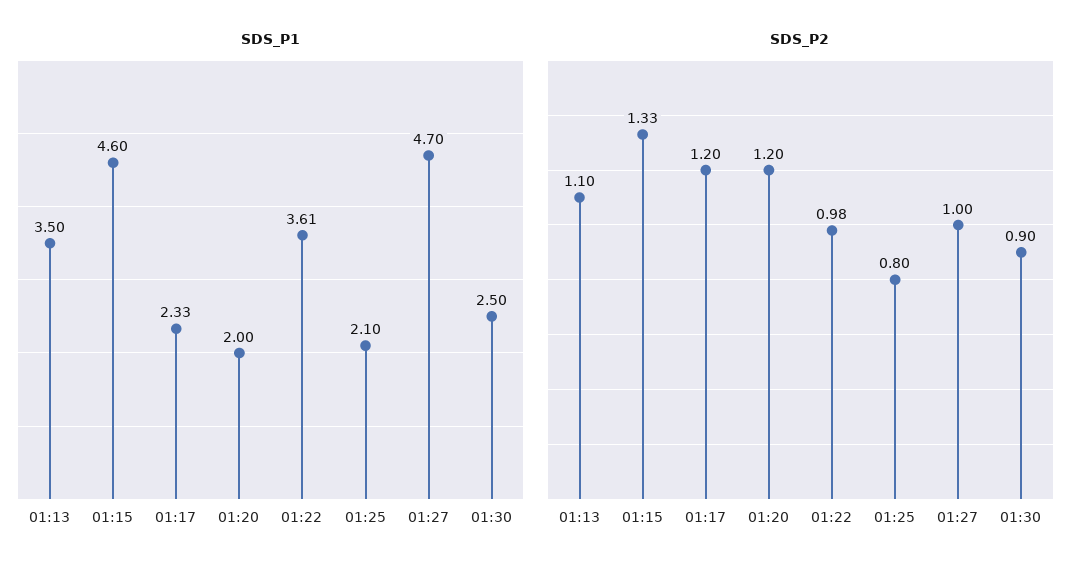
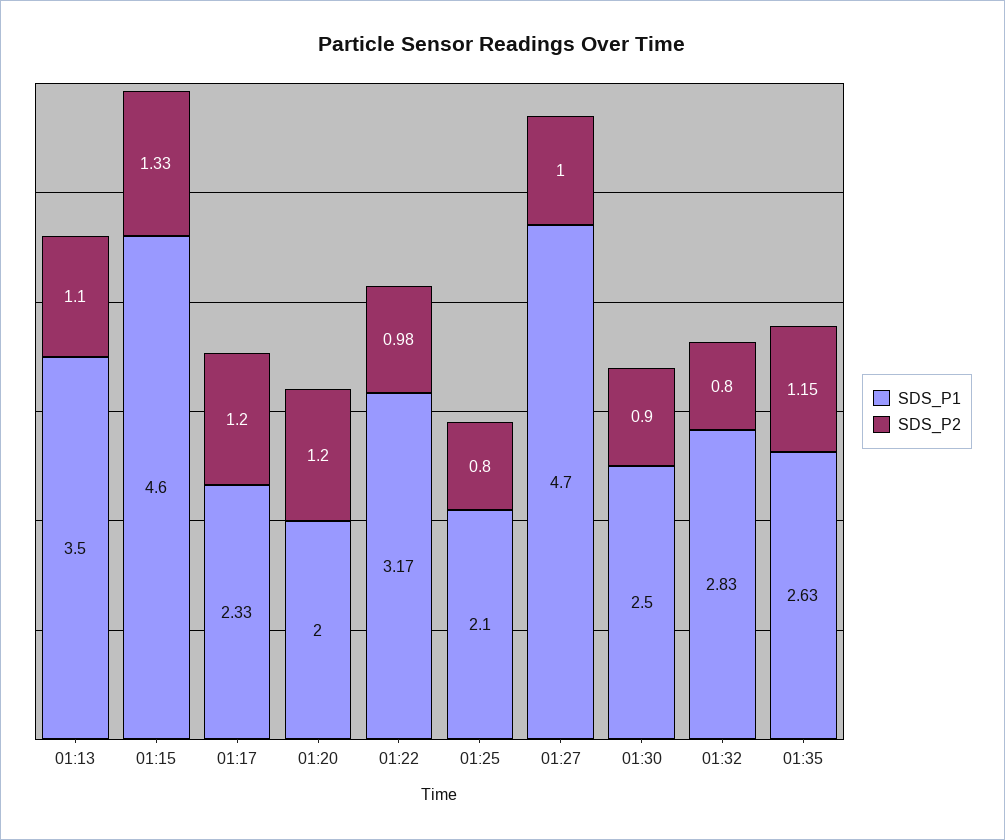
SDS_P1, 01:22: 3.61 -> 3.17
SDS_P1, 01:32: none -> 2.83
SDS_P2, 01:32: none -> 0.8
SDS_P1, 01:35: none -> 2.63
SDS_P2, 01:35: none -> 1.15

